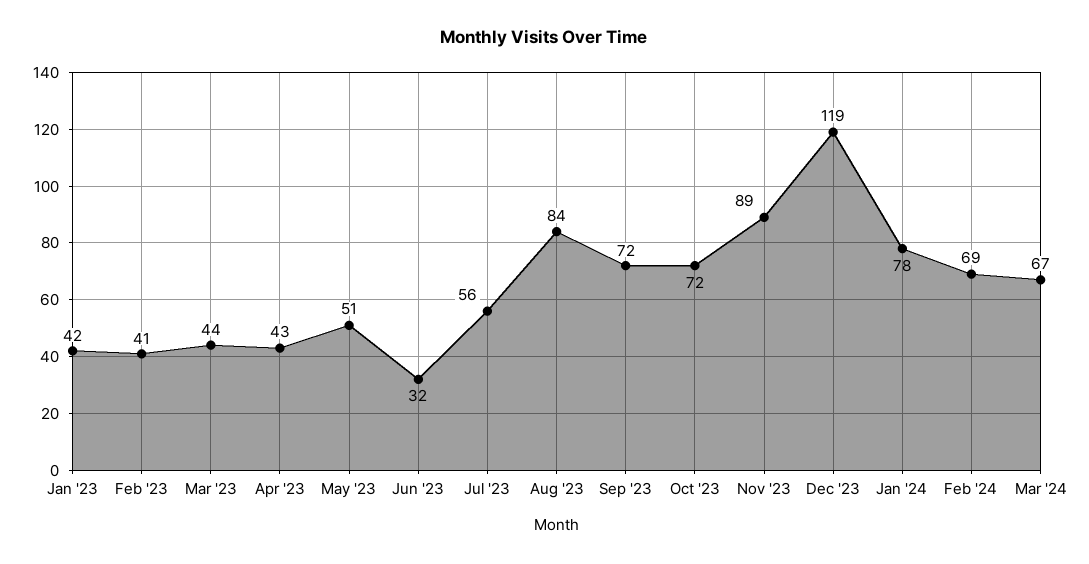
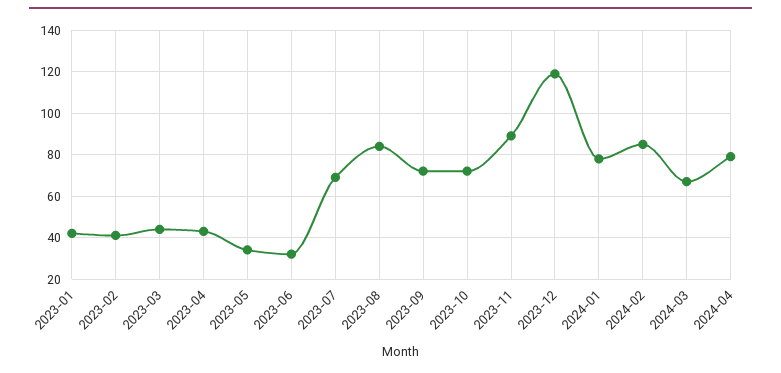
May '23: 51 -> 35
Jul '23: 56 -> 70
Feb '24: 69 -> 85
2024-04: none -> 80

